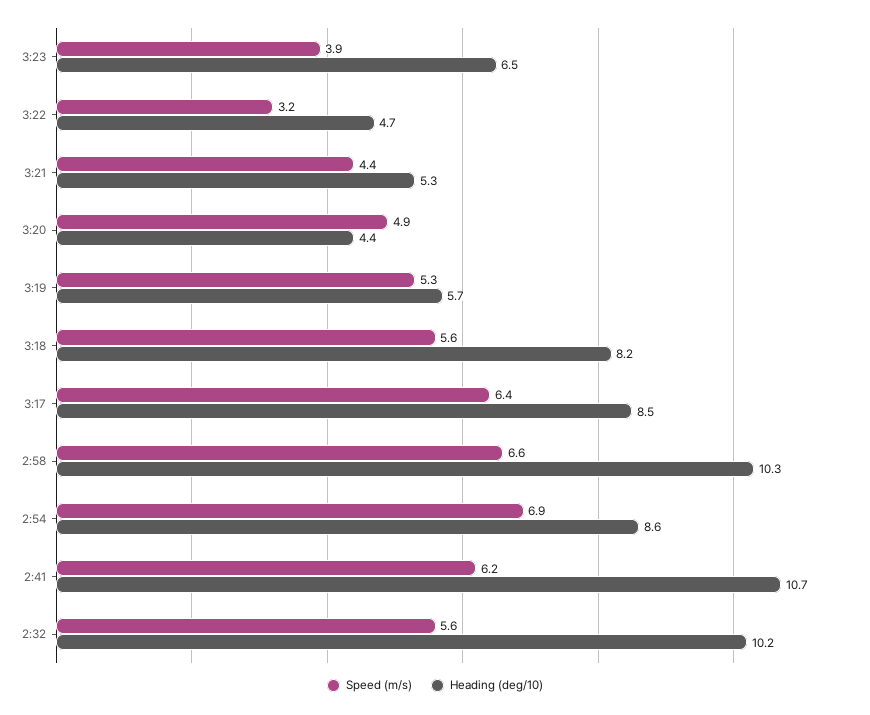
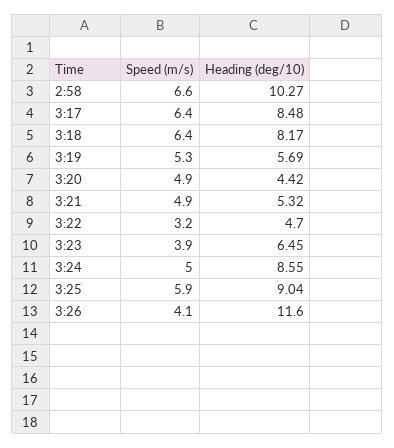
Speed (m/s), 3:21: 4.4 -> 4.9
Speed (m/s), 3:18: 5.6 -> 6.4
Speed (m/s), 2:54: 6.9 -> none
Heading (deg/10), 2:54: 8.6 -> none
Speed (m/s), 2:41: 6.2 -> none
Heading (deg/10), 2:41: 10.7 -> none
Speed (m/s), 2:32: 5.6 -> none
Heading (deg/10), 2:32: 10.2 -> none
Speed (m/s), 3:24: none -> 5
Heading (deg/10), 3:24: none -> 8.55
Speed (m/s), 3:25: none -> 5.9
Heading (deg/10), 3:25: none -> 9.04
Speed (m/s), 3:26: none -> 4.1
Heading (deg/10), 3:26: none -> 11.6

